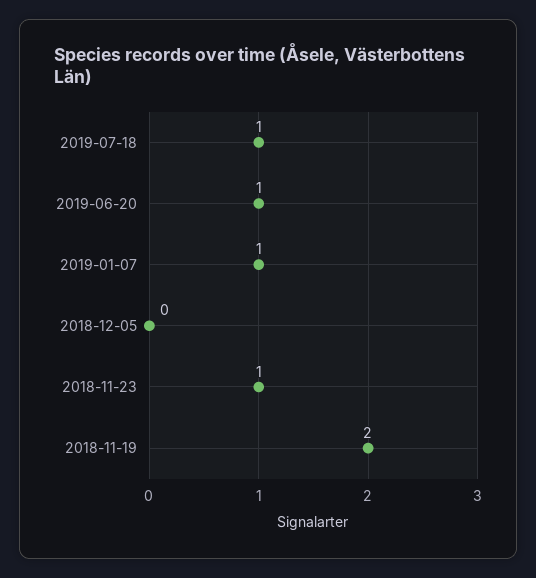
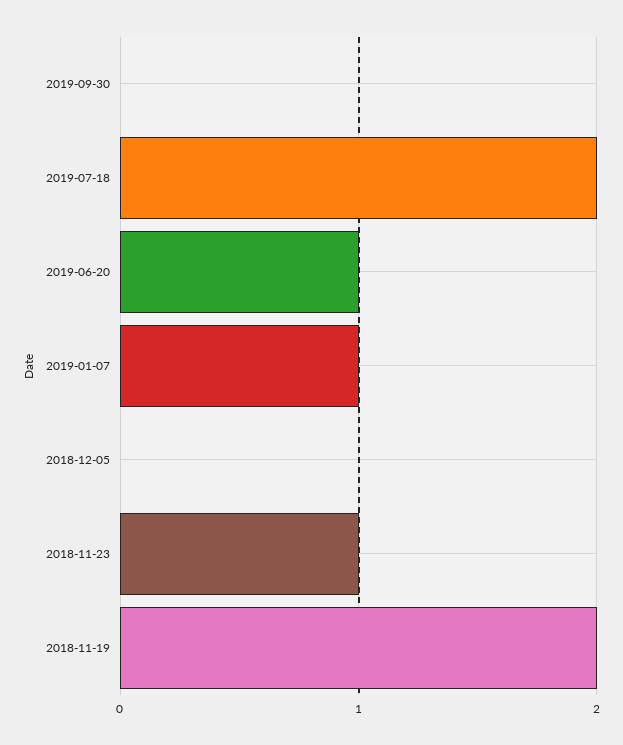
2019-07-18: 1 -> 2
2019-09-30: none -> 0

